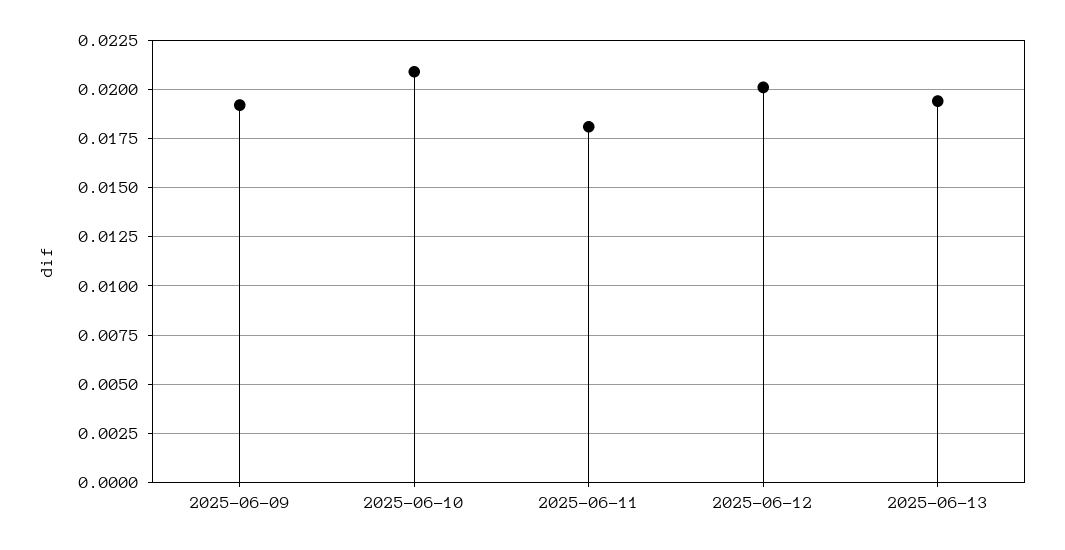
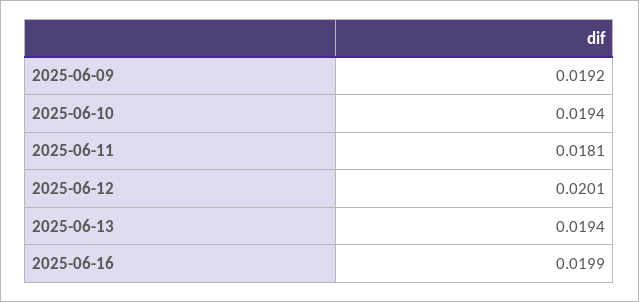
2025-06-10: 0.021 -> 0.0194
2025-06-16: none -> 0.0199

